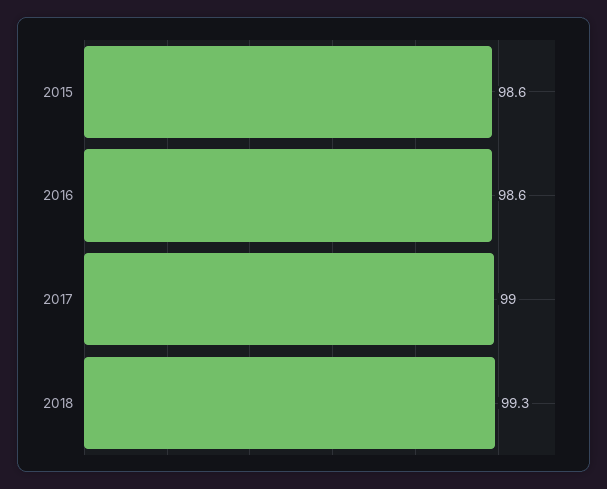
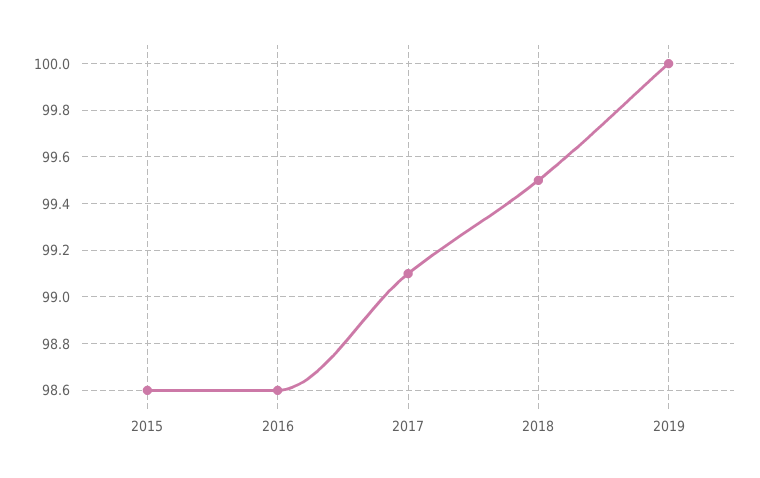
2017: 99 -> 99.1
2018: 99.3 -> 99.5
2019: none -> 100

